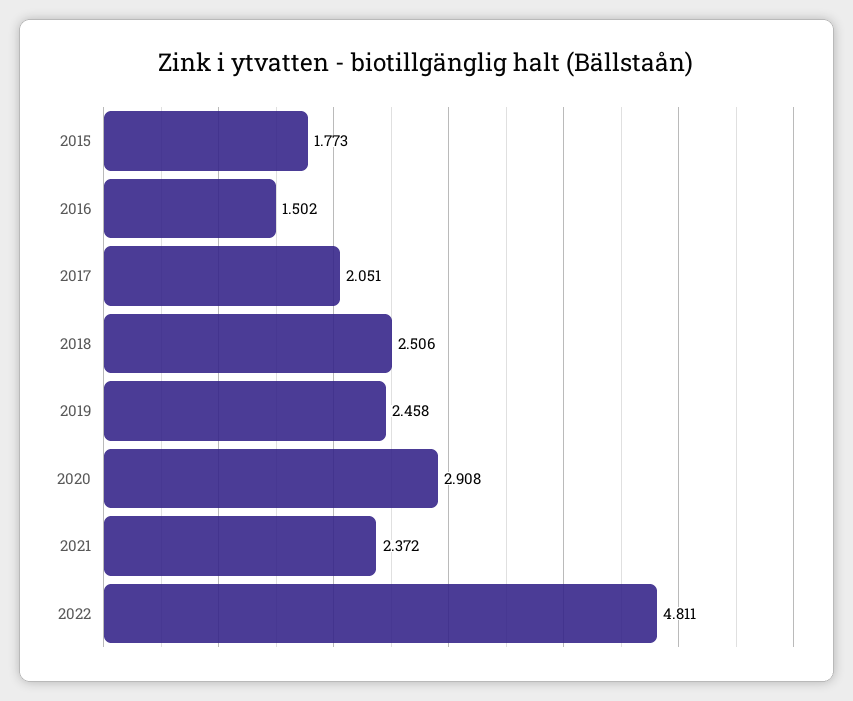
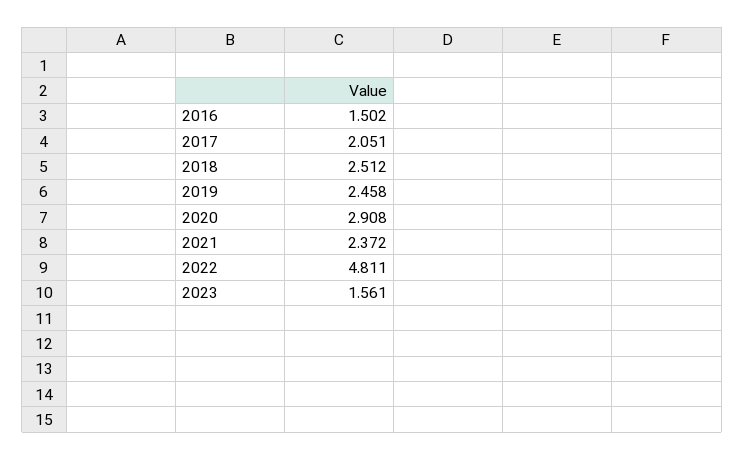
2015: 1.773 -> none
2018: 2.506 -> 2.512
2023: none -> 1.561

